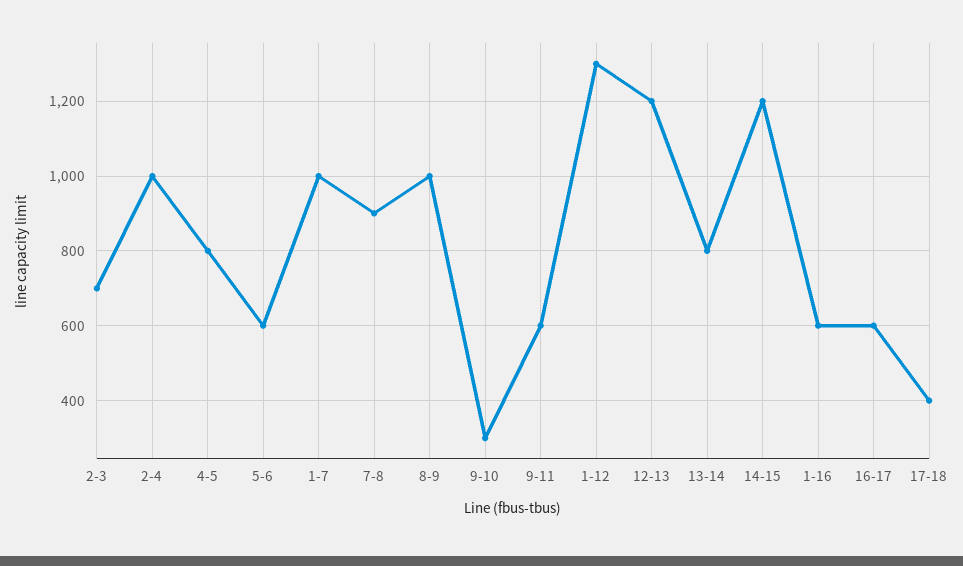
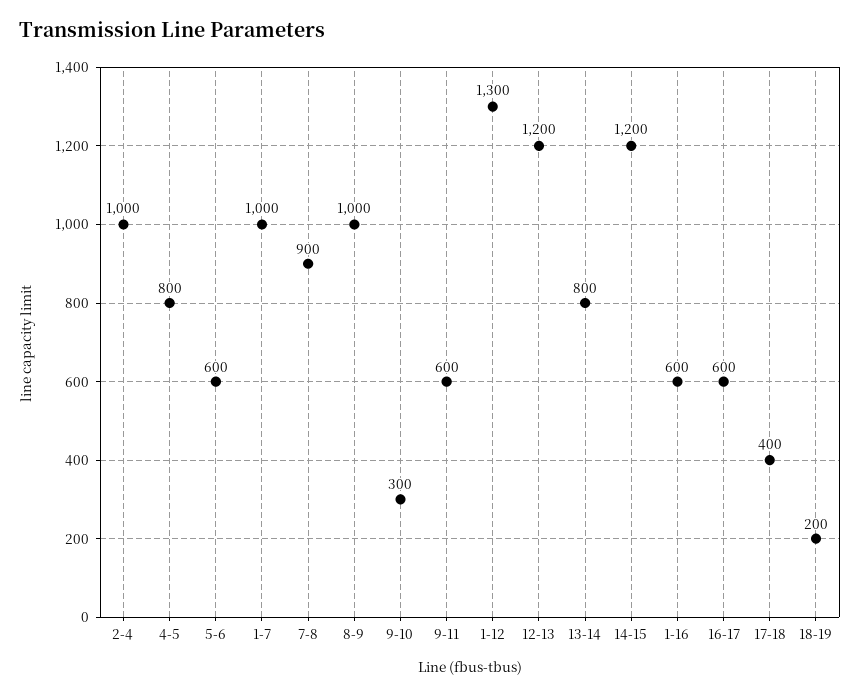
2-3: 700 -> none
18-19: none -> 200

